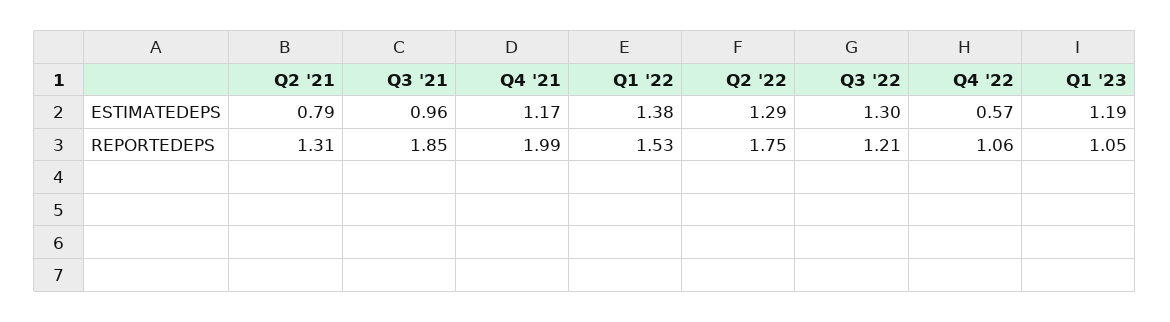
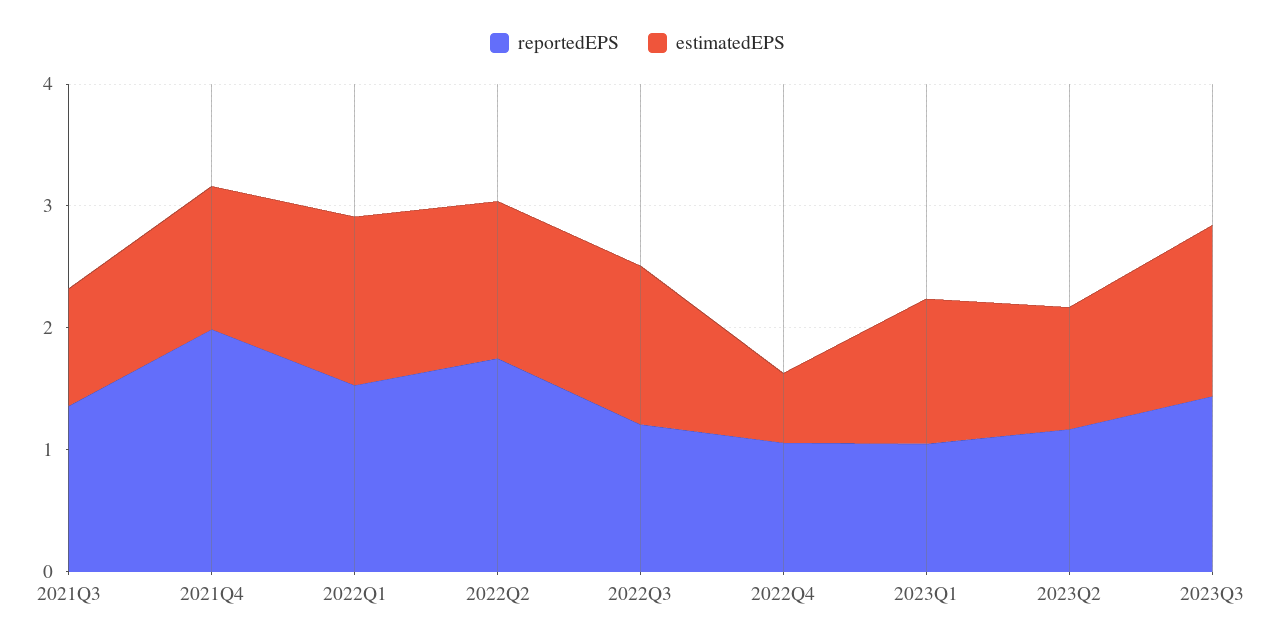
ESTIMATEDEPS, Q2 '21: 0.79 -> none
REPORTEDEPS, Q2 '21: 1.31 -> none
REPORTEDEPS, Q3 '21: 1.85 -> 1.4
REPORTEDEPS, 2023Q2: none -> 1.2
ESTIMATEDEPS, 2023Q2: none -> 1
REPORTEDEPS, 2023Q3: none -> 1.4
ESTIMATEDEPS, 2023Q3: none -> 1.4

